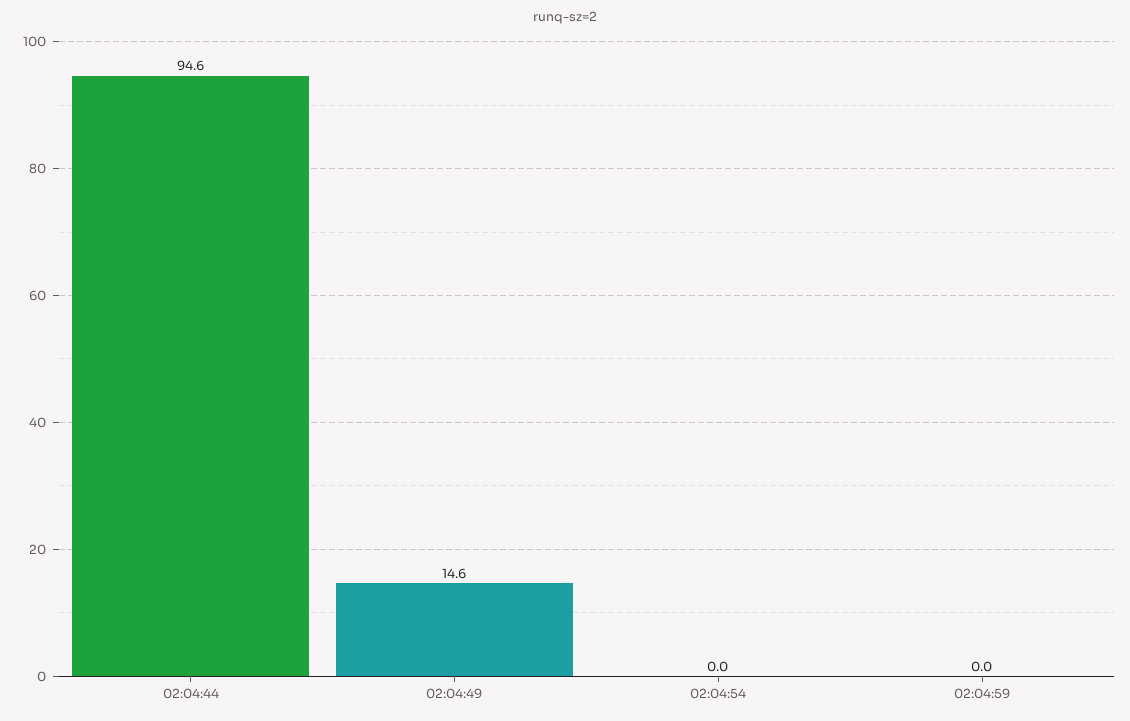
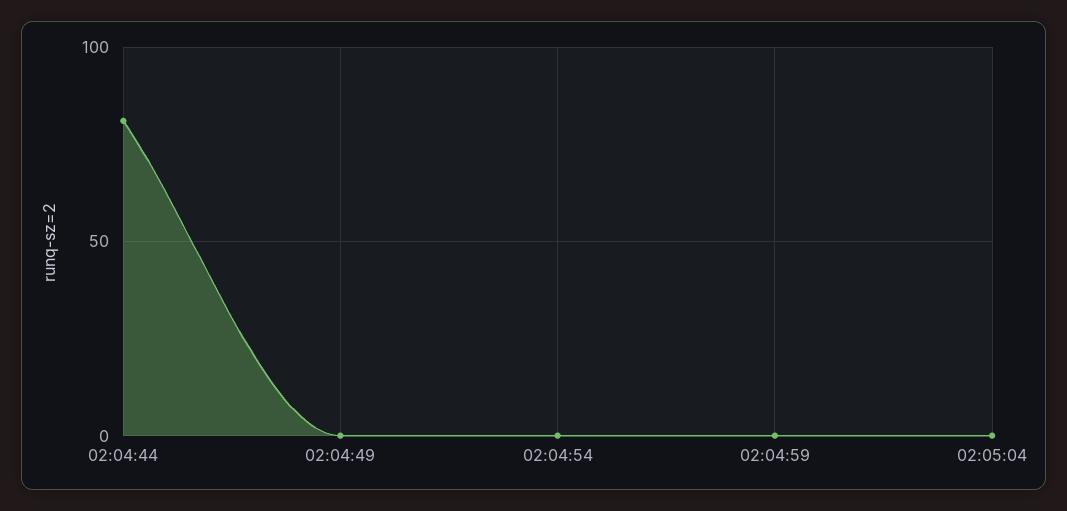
02:04:44: 94.6 -> 80
02:04:49: 14.6 -> 0
02:05:04: none -> 0

